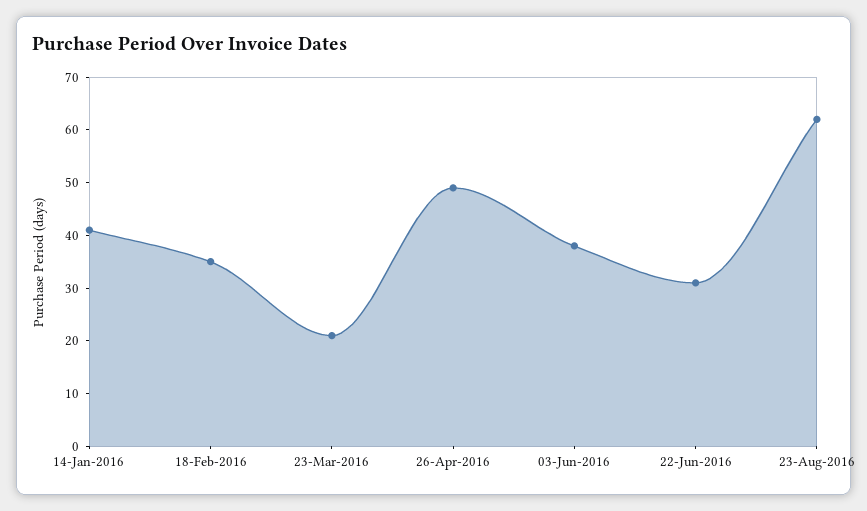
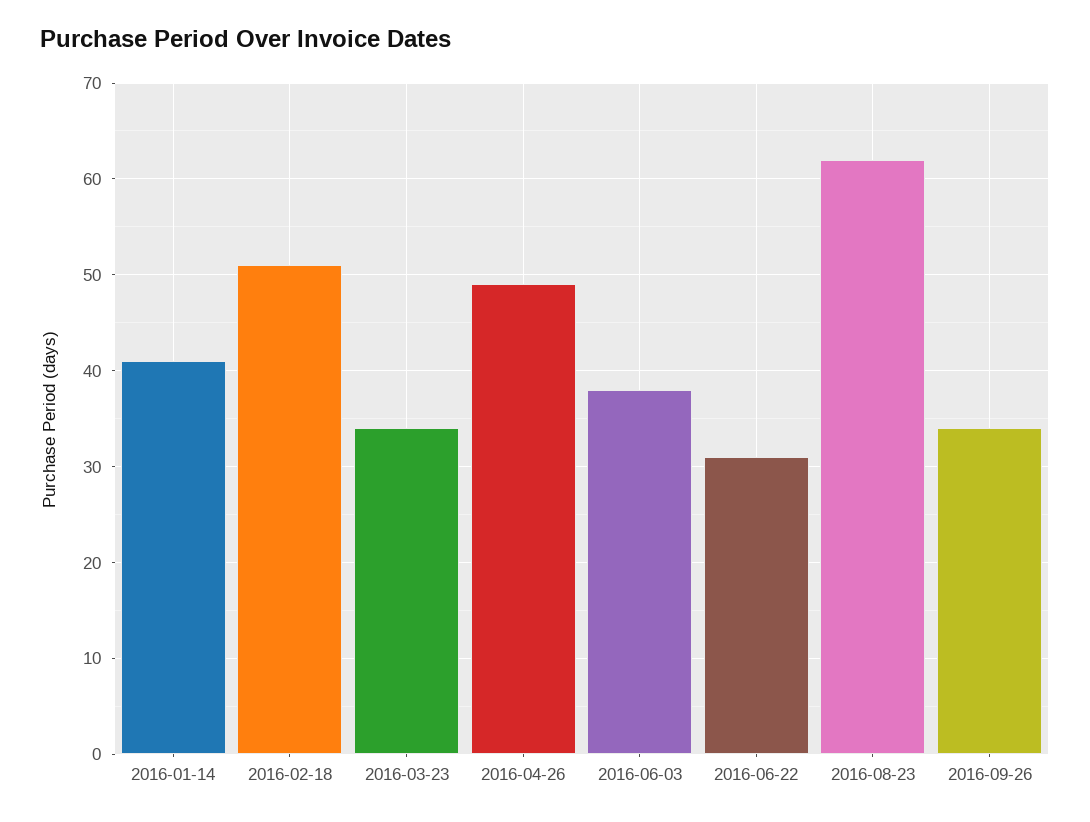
18-Feb-2016: 35 -> 51
23-Mar-2016: 20 -> 34
2016-09-26: none -> 34

